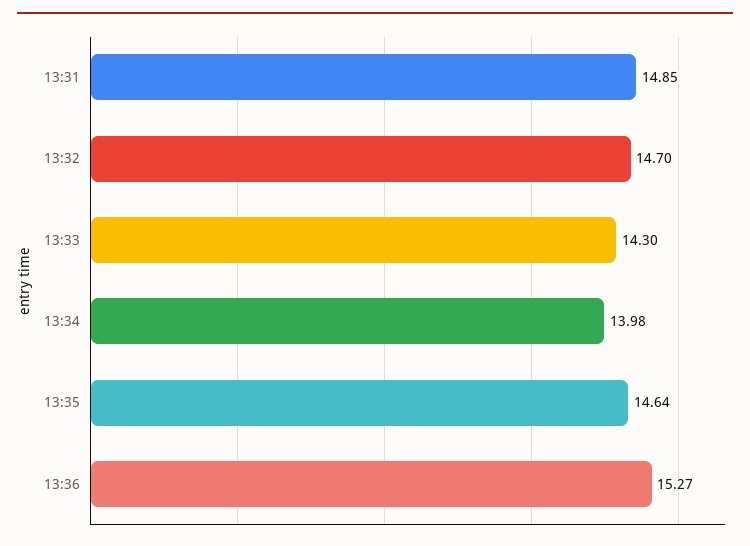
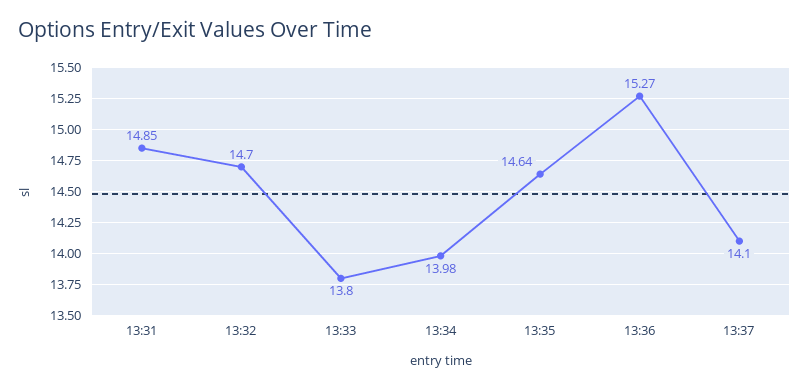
13:33: 14.3 -> 13.8
13:37: none -> 14.1

